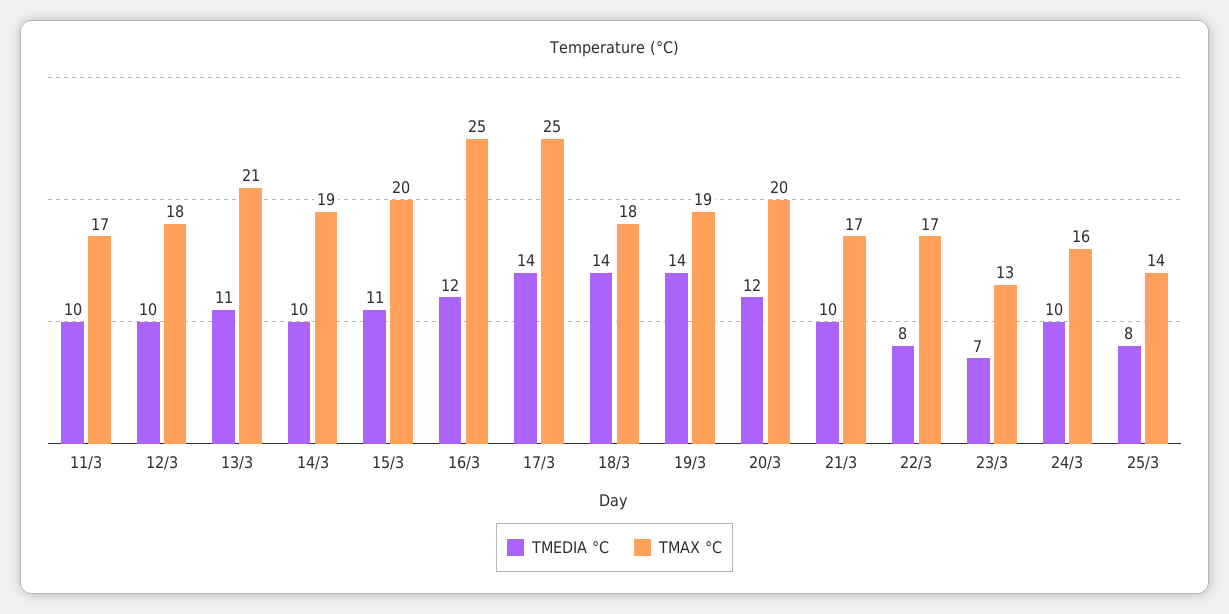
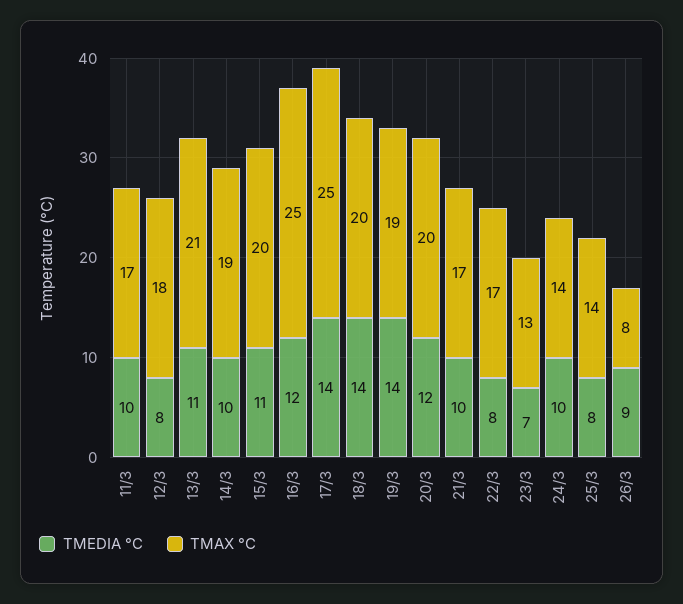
TMEDIA °C, 12/3: 10 -> 8
TMAX °C, 18/3: 18 -> 20
TMAX °C, 24/3: 16 -> 14
TMEDIA °C, 26/3: none -> 9
TMAX °C, 26/3: none -> 8

